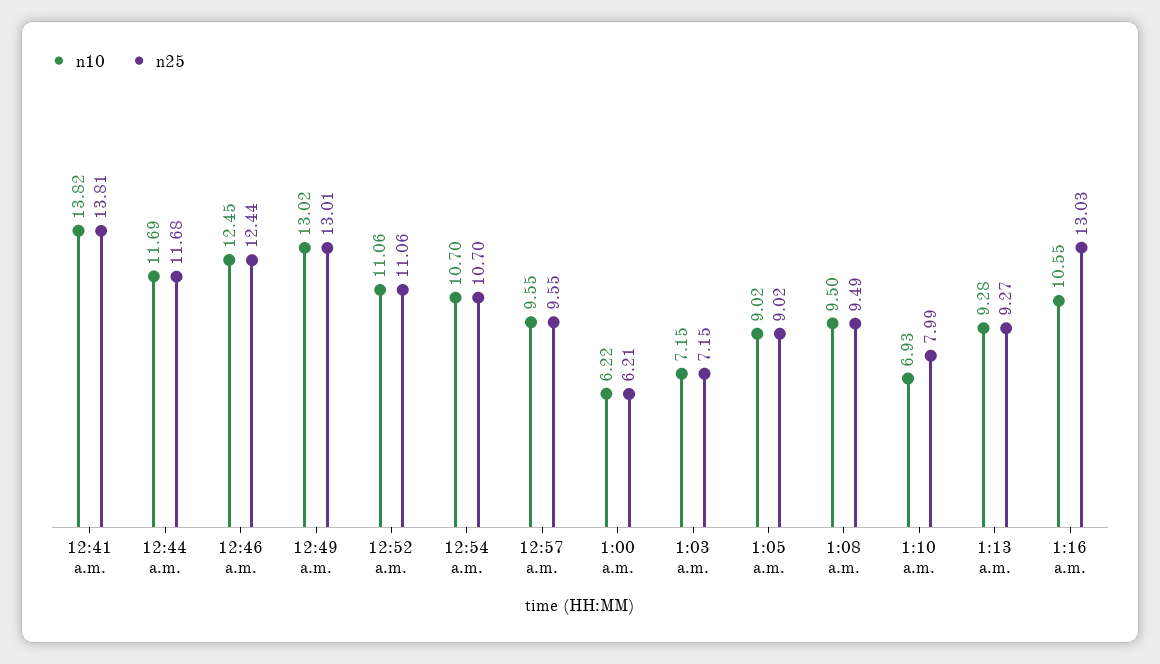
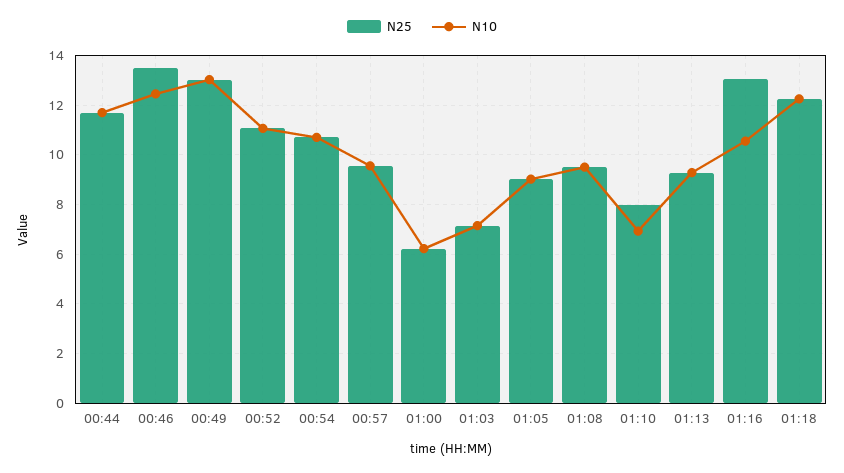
n10, 12:41 a.m.: 13.82 -> none
n25, 12:41 a.m.: 13.81 -> none
n25, 12:46 a.m.: 12.44 -> 13.5
n25, 01:18: none -> 12.25
n10, 01:18: none -> 12.25

